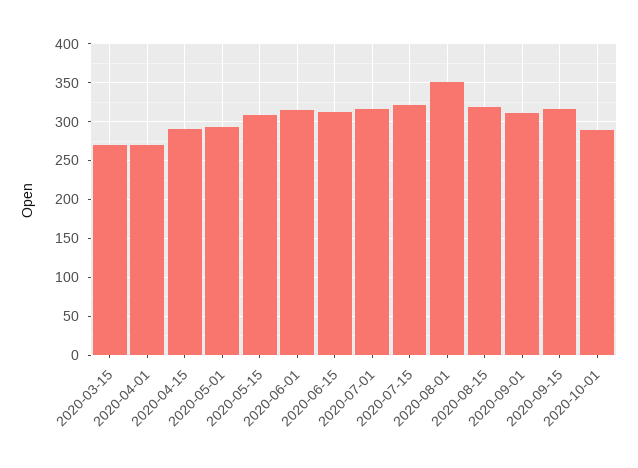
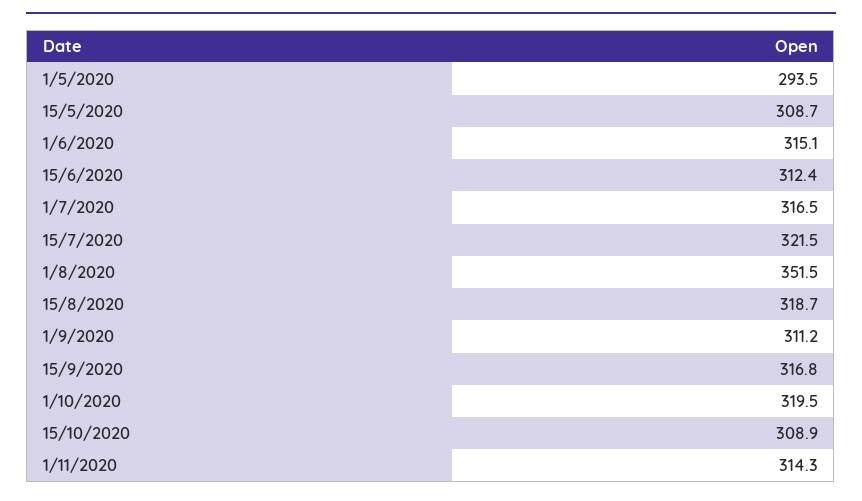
2020-03-15: 270 -> none
2020-04-01: 270 -> none
2020-04-15: 290 -> none
2020-10-01: 290 -> 319.5
15/10/2020: none -> 308.9
1/11/2020: none -> 314.3

